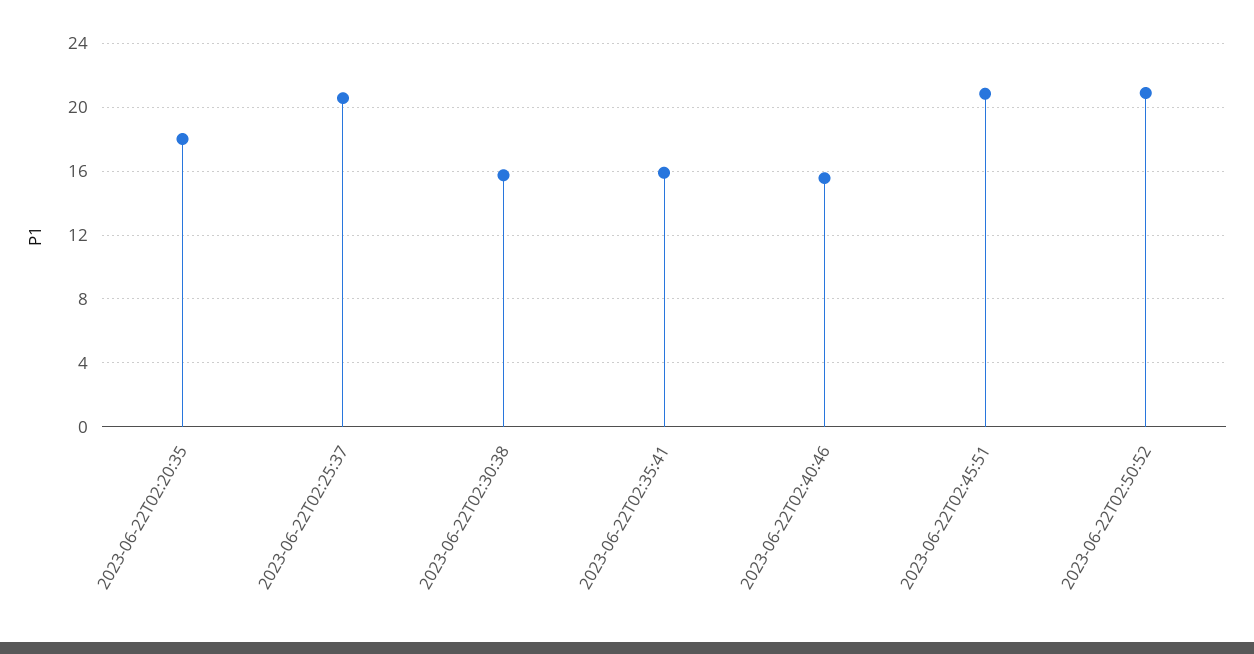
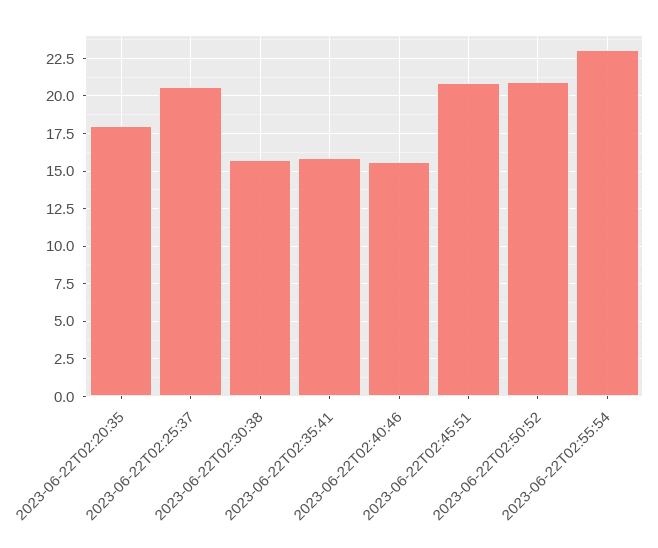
2023-06-22T02:55:54: none -> 23

